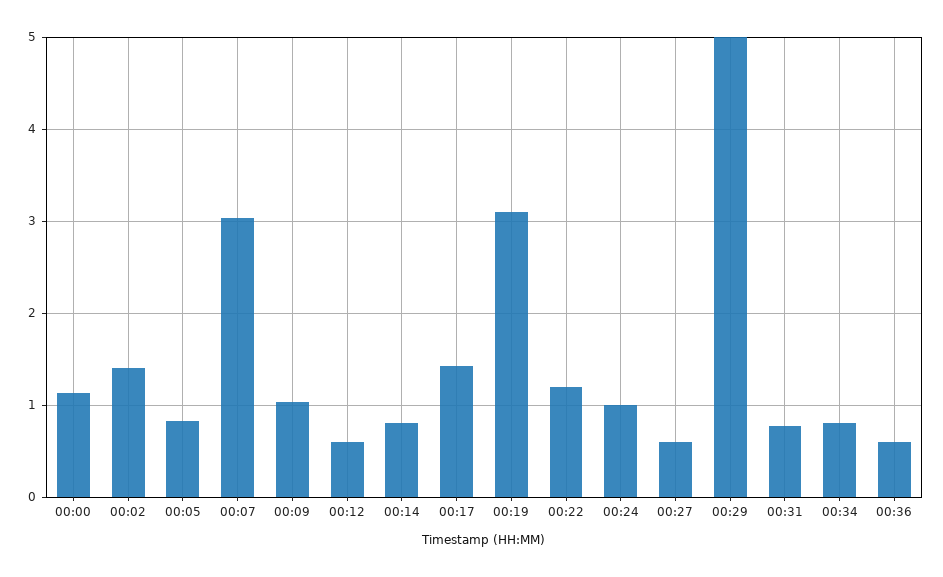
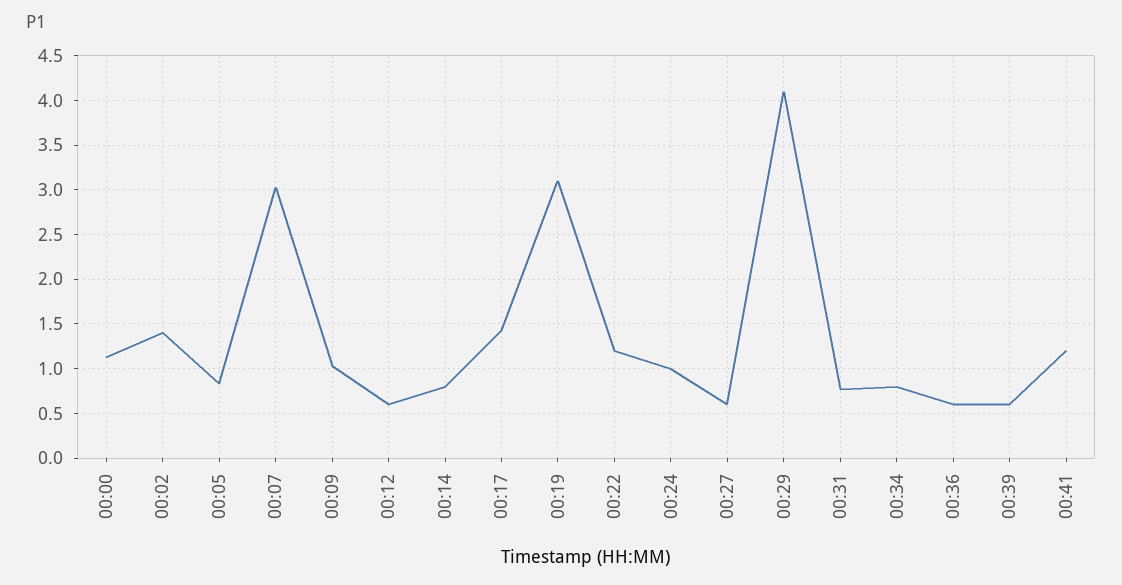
00:29: 5 -> 4.1
00:39: none -> 0.6
00:41: none -> 1.2

